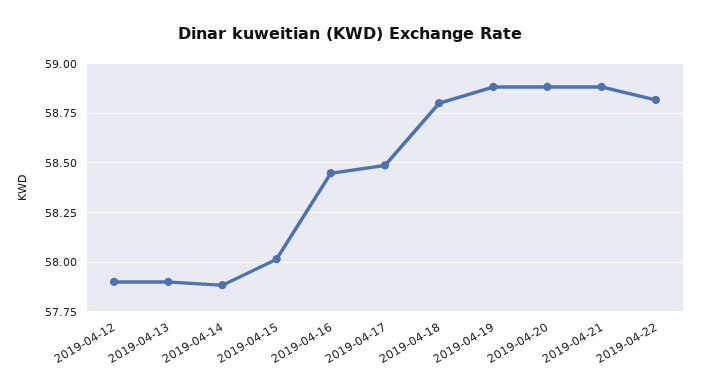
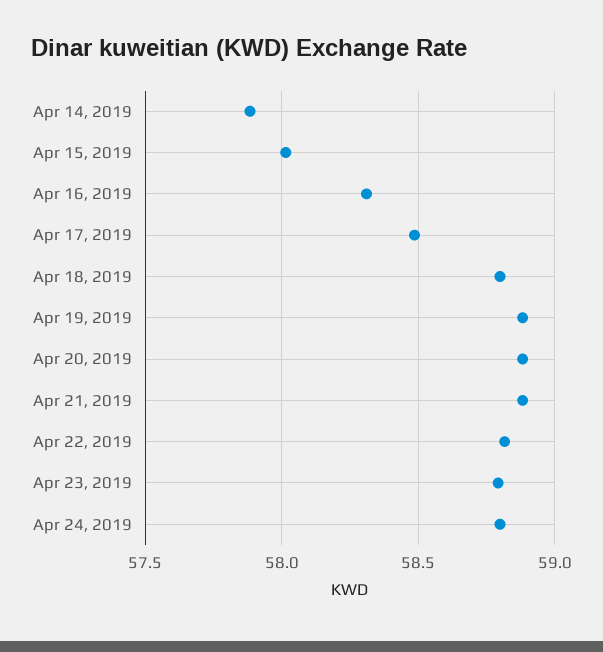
2019-04-12: 57.9 -> none
2019-04-13: 57.9 -> none
2019-04-16: 58.45 -> 58.3
Apr 23, 2019: none -> 58.8
Apr 24, 2019: none -> 58.8

